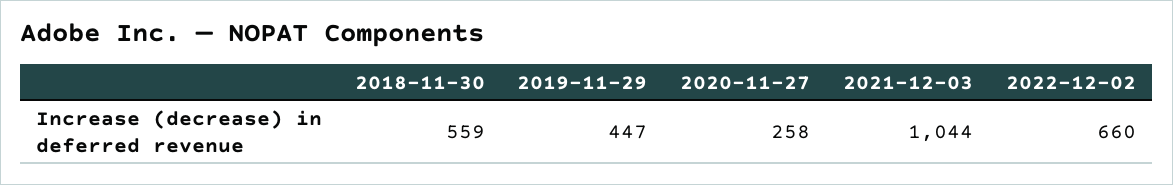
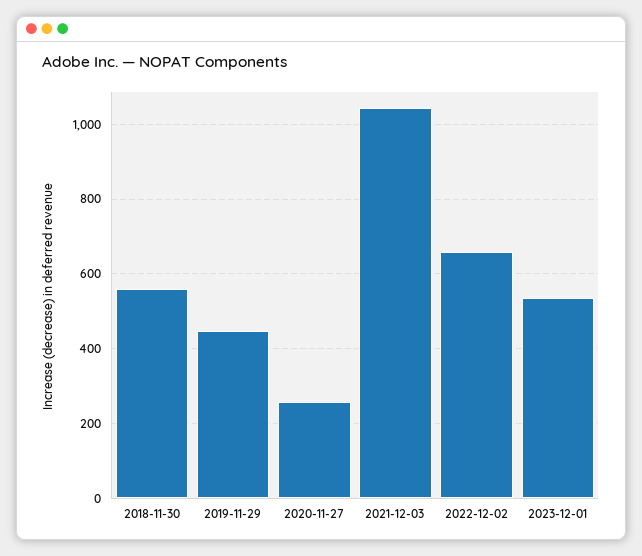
2023-12-01: none -> 540

